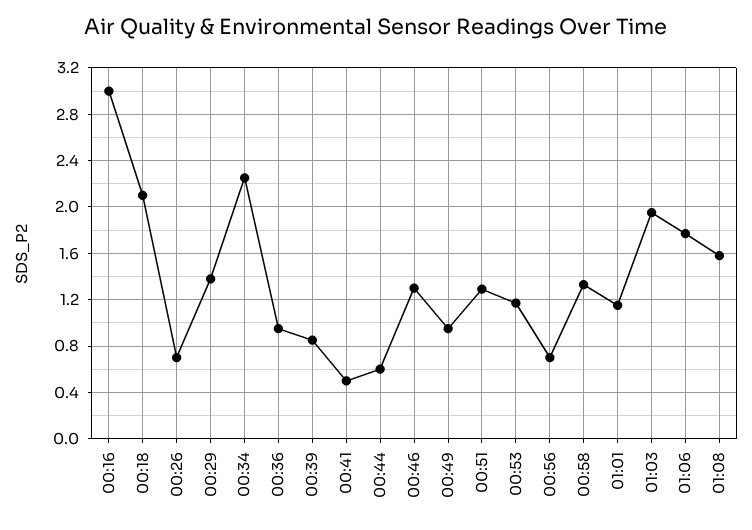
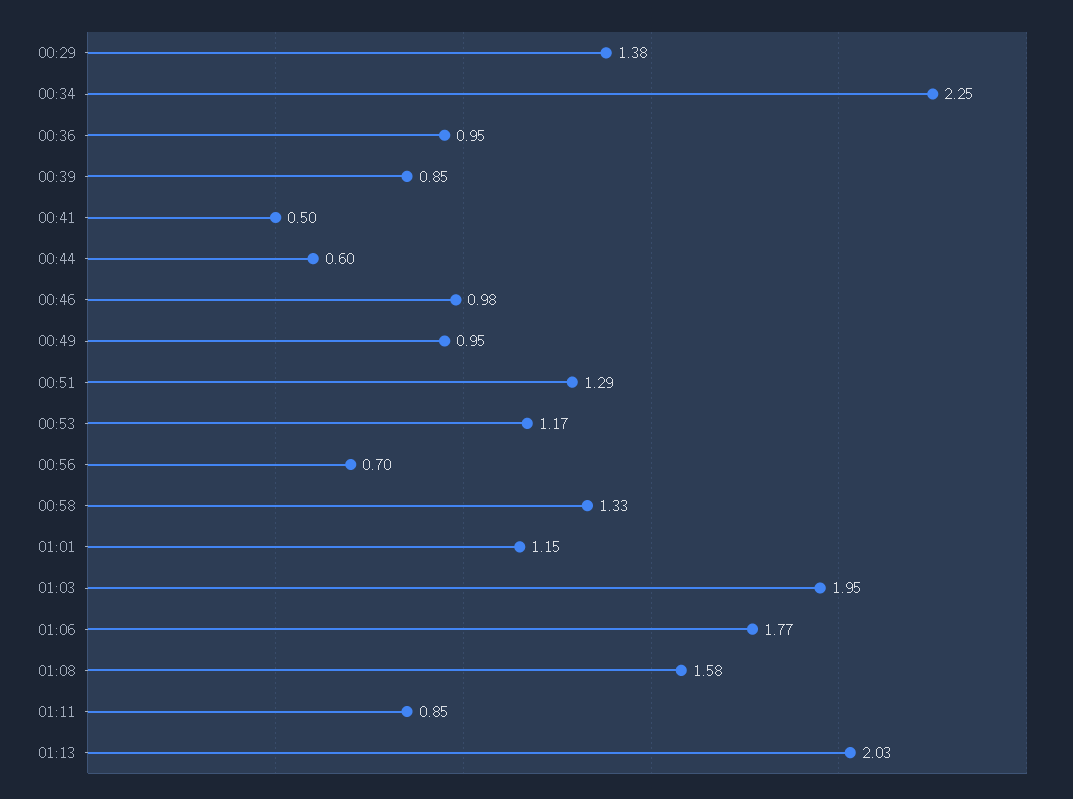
00:16: 3 -> none
00:18: 2.1 -> none
00:26: 0.7 -> none
00:46: 1.3 -> 0.98
01:11: none -> 0.85
01:13: none -> 2.03

